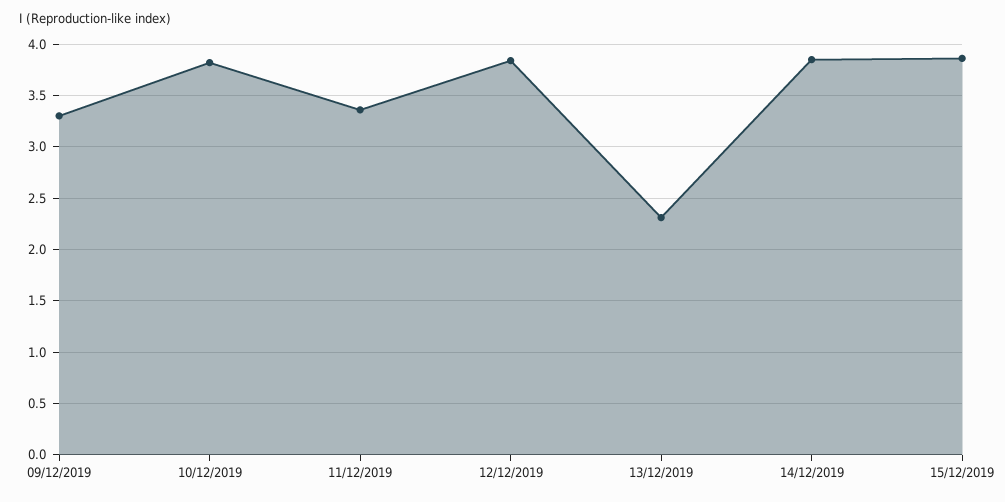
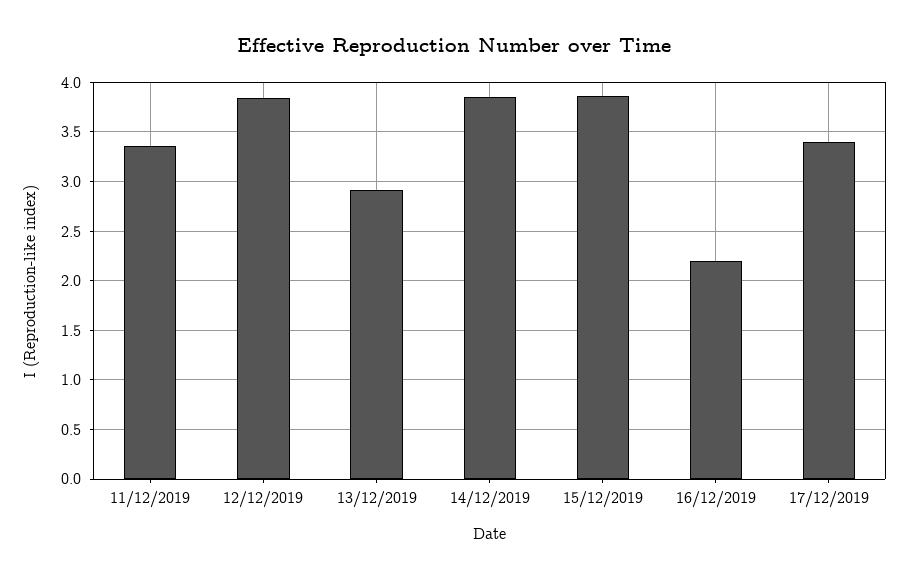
09/12/2019: 3.3 -> none
10/12/2019: 3.8 -> none
13/12/2019: 2.3 -> 2.9
16/12/2019: none -> 2.2
17/12/2019: none -> 3.4

